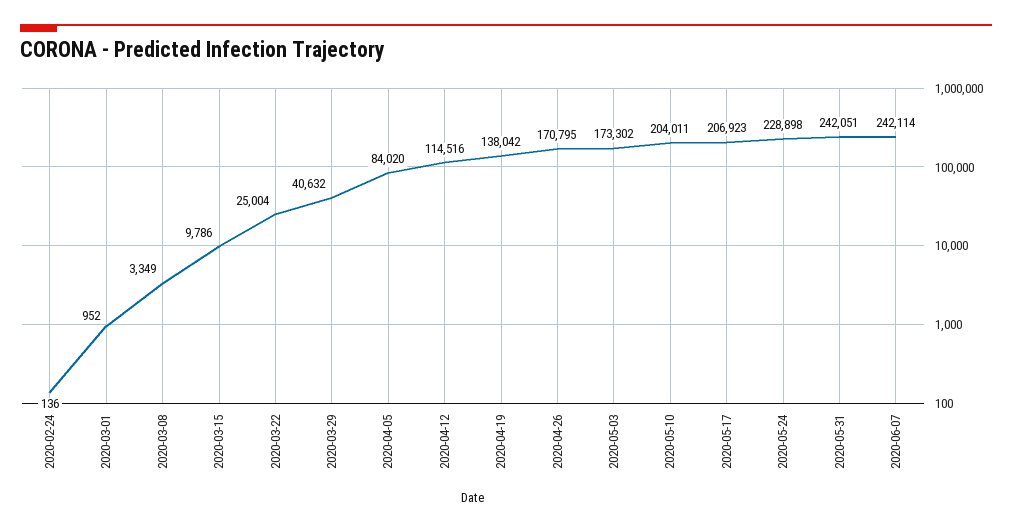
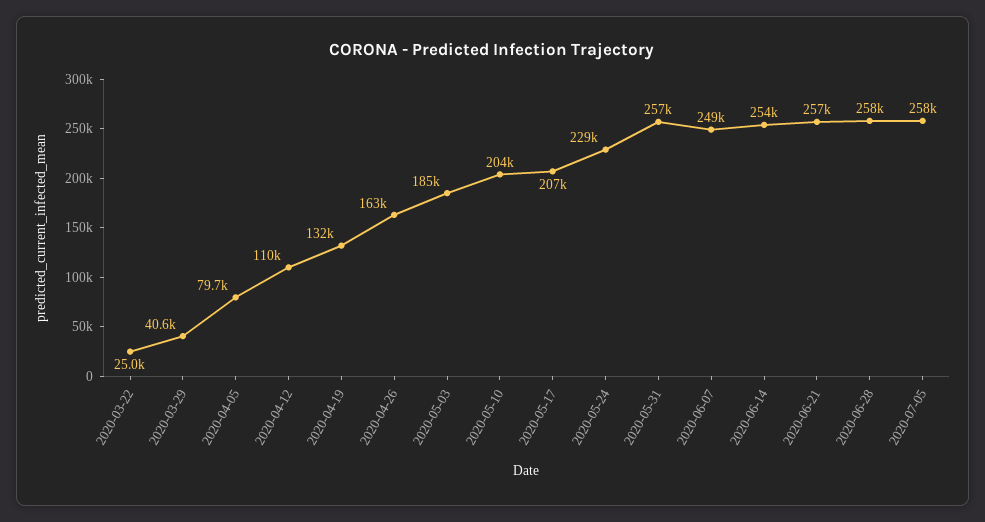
2020-02-24: 136 -> none
2020-03-01: 952 -> none
2020-03-08: 3349 -> none
2020-03-15: 9786 -> none
2020-04-05: 84020 -> 79700
2020-04-12: 114516 -> 110000
2020-04-19: 138042 -> 132000
2020-04-26: 170795 -> 163000
2020-05-03: 173302 -> 185000
2020-05-31: 242051 -> 257000
2020-06-07: 242114 -> 249000
2020-06-14: none -> 254000
2020-06-21: none -> 257000
2020-06-28: none -> 258000
2020-07-05: none -> 258000

